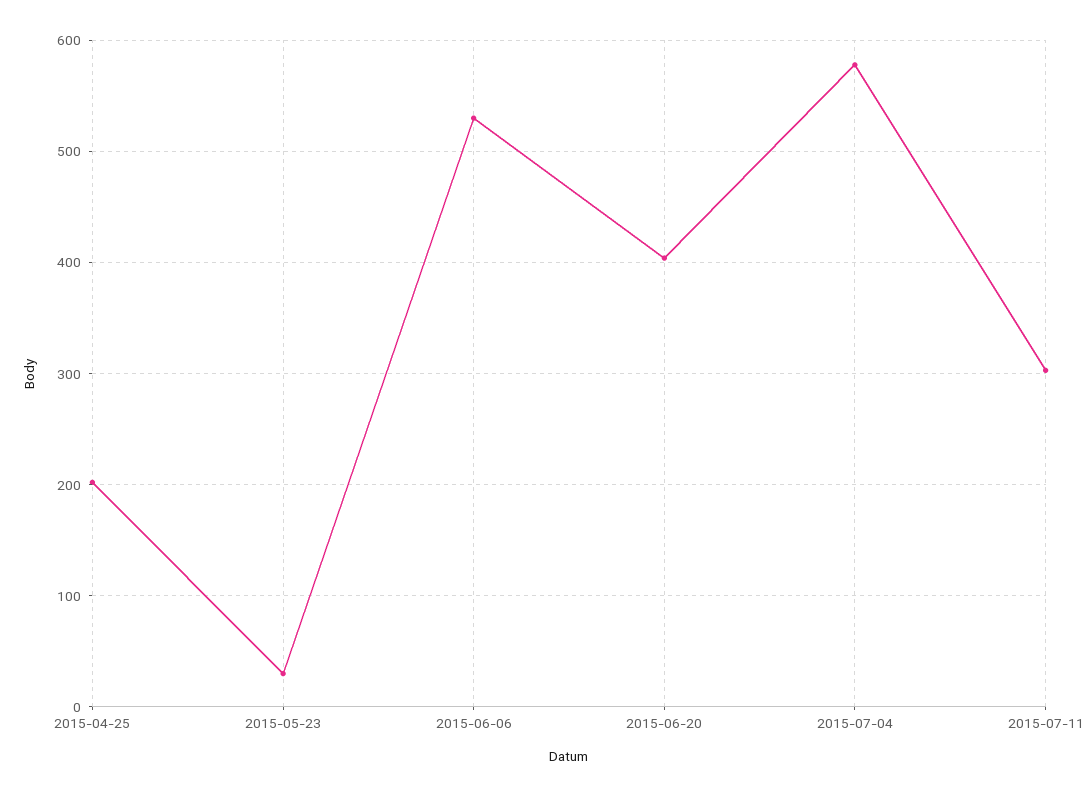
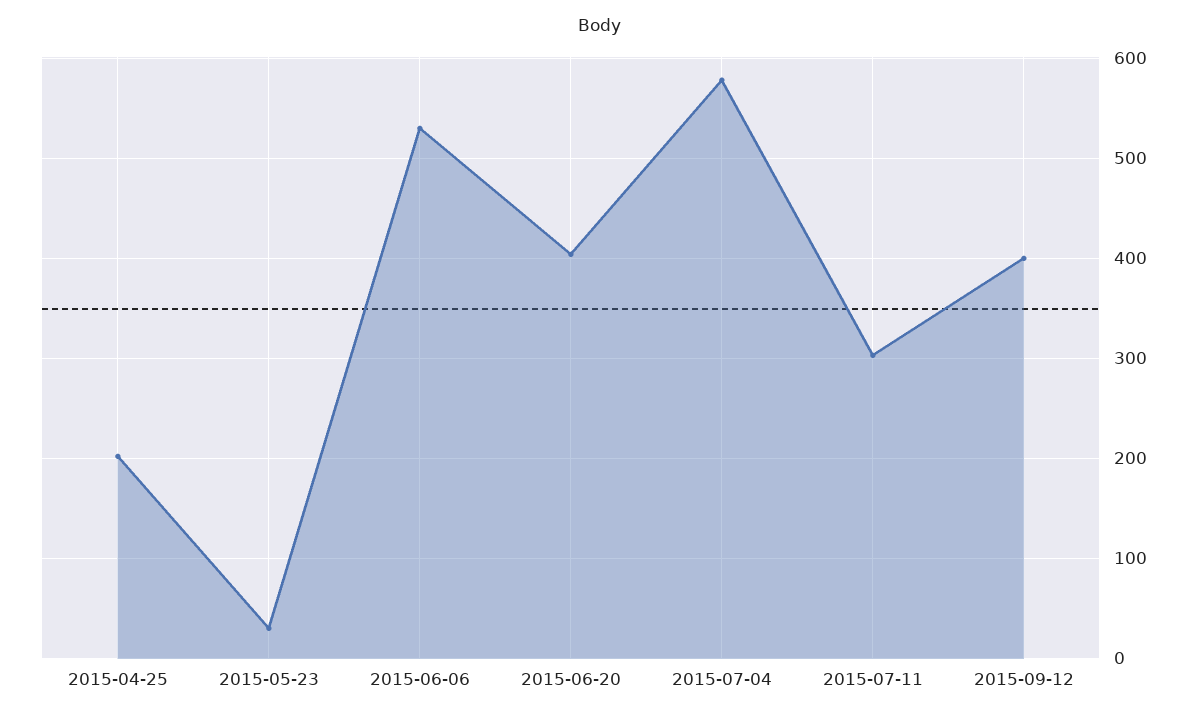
2015-09-12: none -> 400

